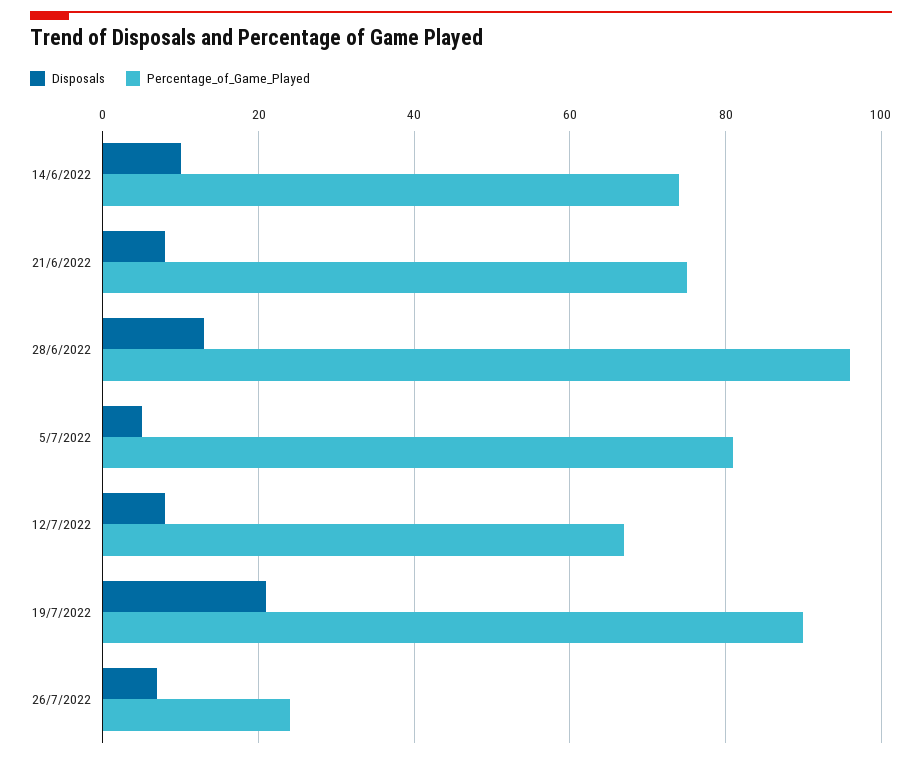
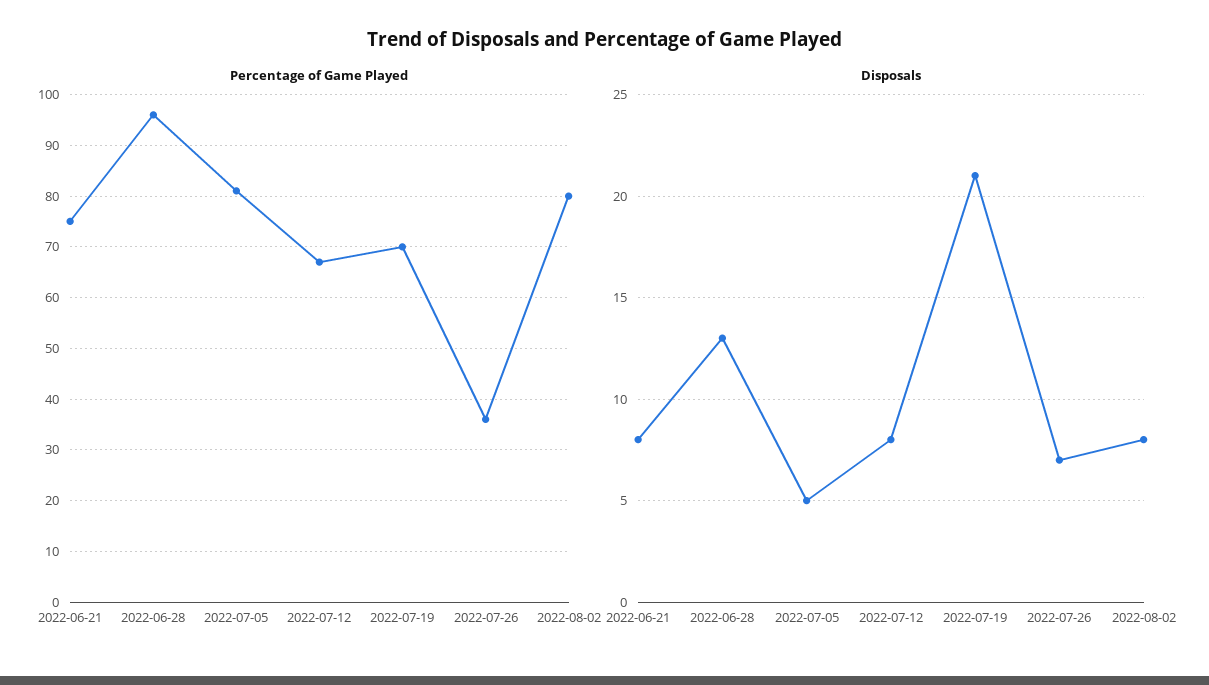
Disposals, 14/6/2022: 10 -> none
Percentage_of_Game_Played, 14/6/2022: 75 -> none
Percentage_of_Game_Played, 19/7/2022: 90 -> 70
Percentage_of_Game_Played, 26/7/2022: 25 -> 35
Percentage_of_Game_Played, 2022-08-02: none -> 80
Disposals, 2022-08-02: none -> 8

